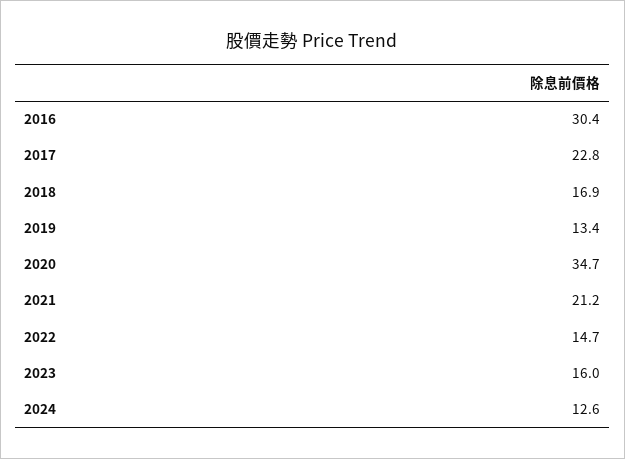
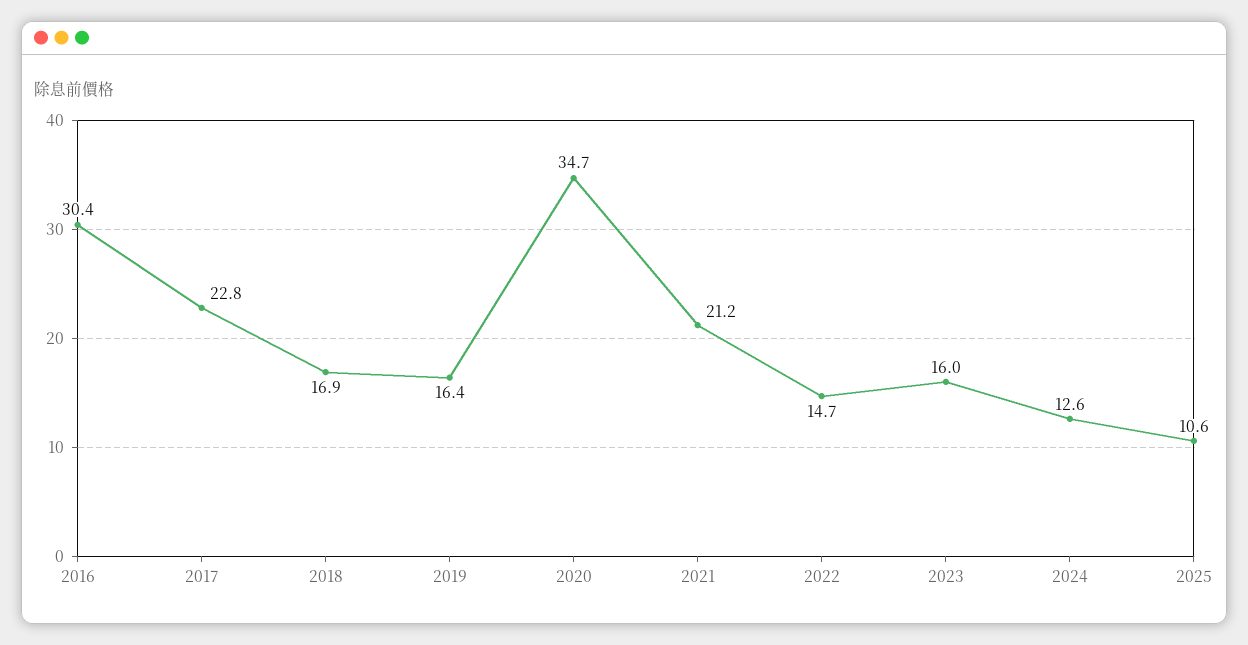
2019: 13.4 -> 16.4
2025: none -> 10.6

